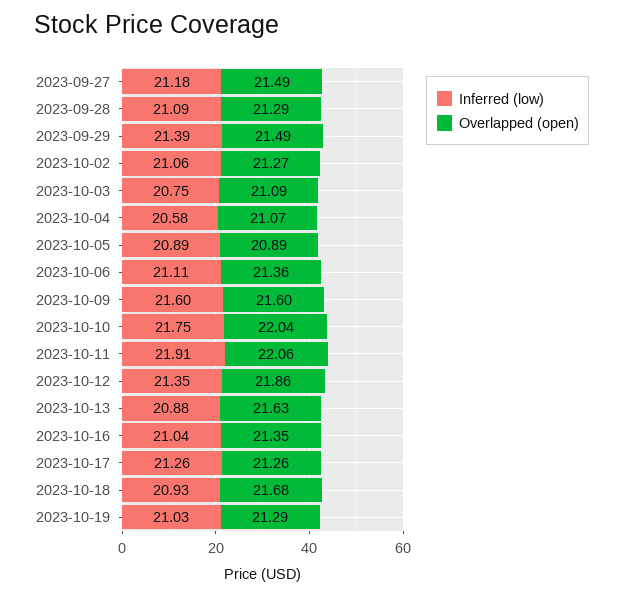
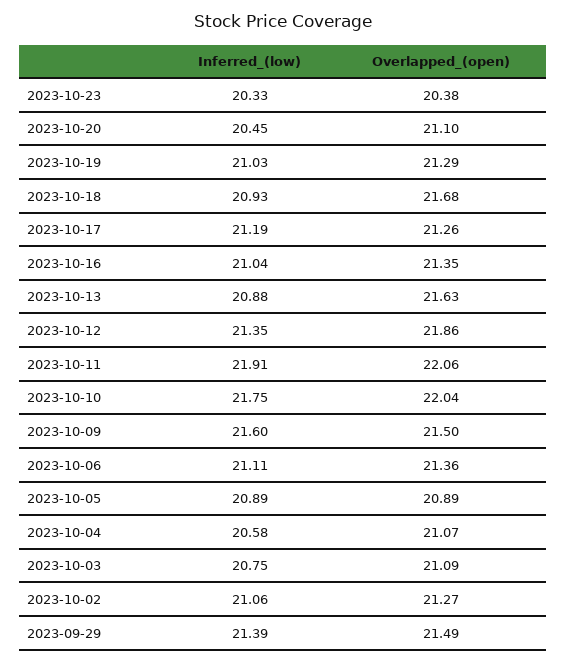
Inferred (low), 2023-09-27: 21.18 -> none
Overlapped (open), 2023-09-27: 21.49 -> none
Inferred (low), 2023-09-28: 21.09 -> none
Overlapped (open), 2023-09-28: 21.29 -> none
Overlapped (open), 2023-10-09: 21.6 -> 21.5
Inferred (low), 2023-10-17: 21.26 -> 21.19
Inferred (low), 2023-10-23: none -> 20.33
Overlapped (open), 2023-10-23: none -> 20.38
Inferred (low), 2023-10-20: none -> 20.45
Overlapped (open), 2023-10-20: none -> 21.1

